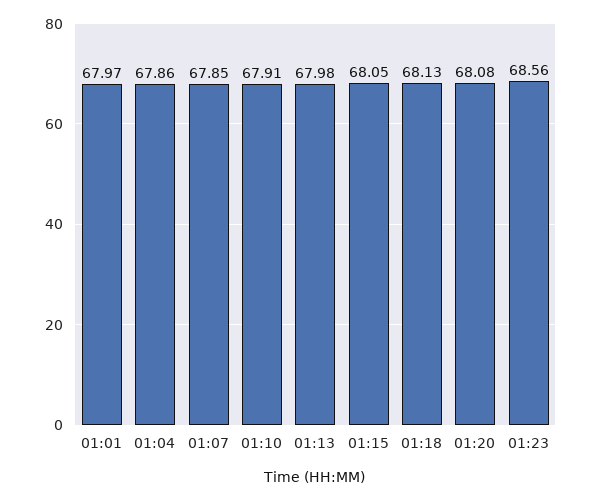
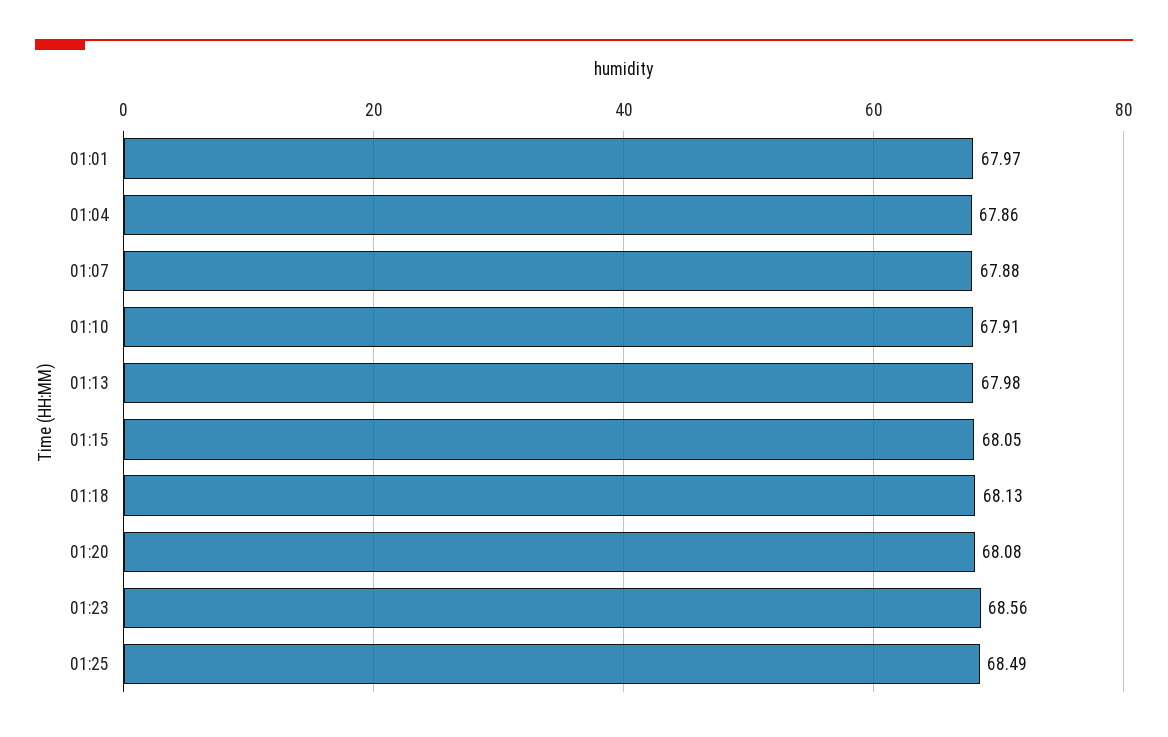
01:07: 67.85 -> 67.88
01:25: none -> 68.49

